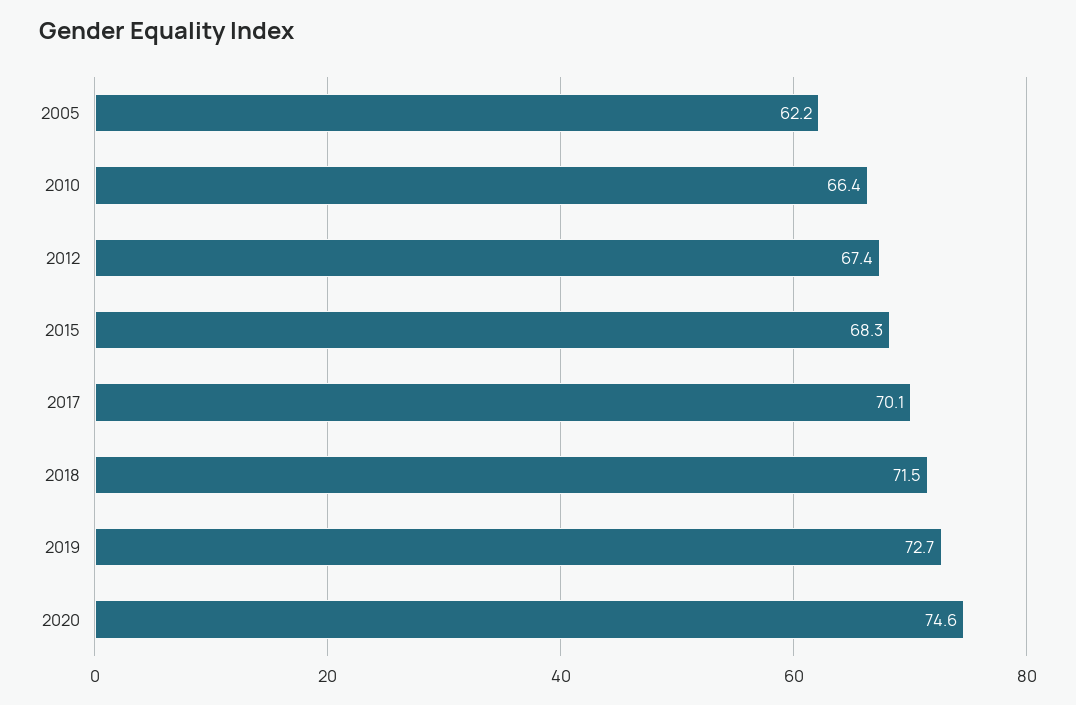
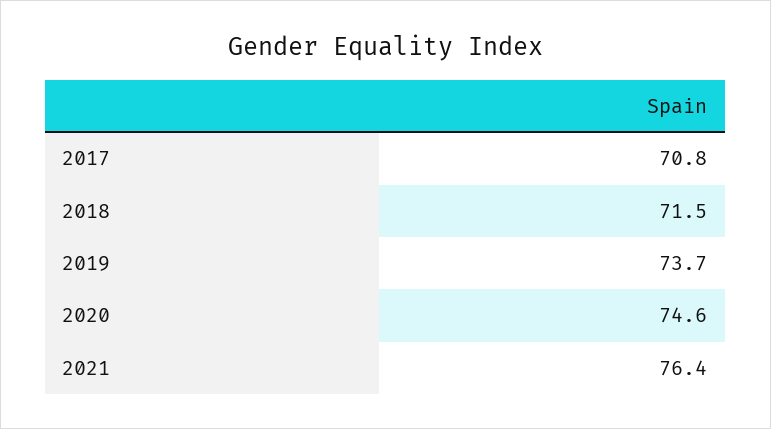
2005: 62.2 -> none
2010: 66.4 -> none
2012: 67.4 -> none
2015: 68.3 -> none
2017: 70.1 -> 70.8
2019: 72.7 -> 73.7
2021: none -> 76.4

